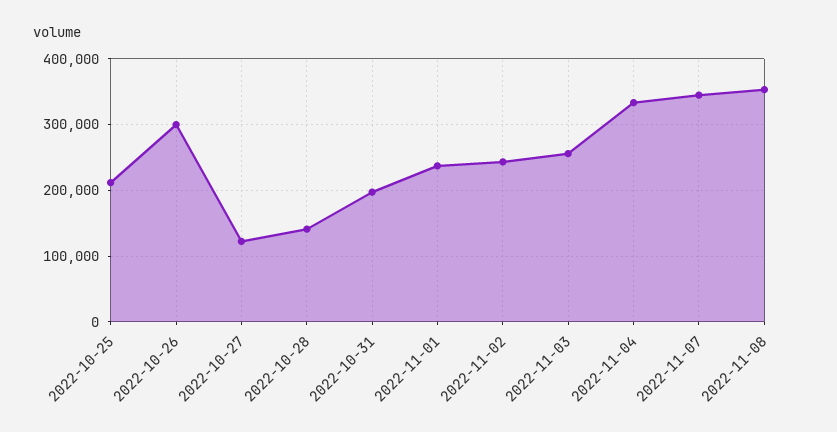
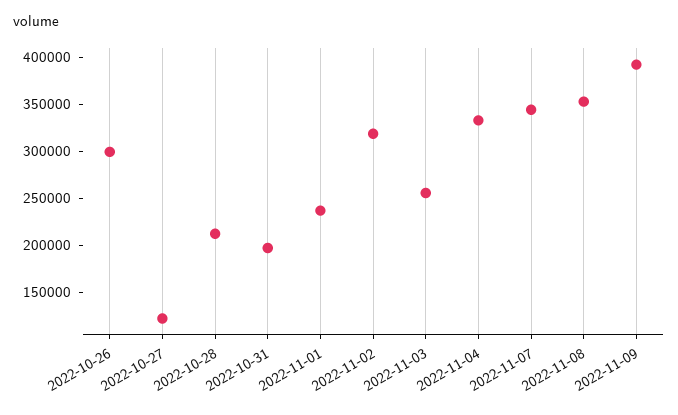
2022-10-25: 210000 -> none
2022-10-28: 140000 -> 210000
2022-11-02: 240000 -> 320000
2022-11-09: none -> 390000

